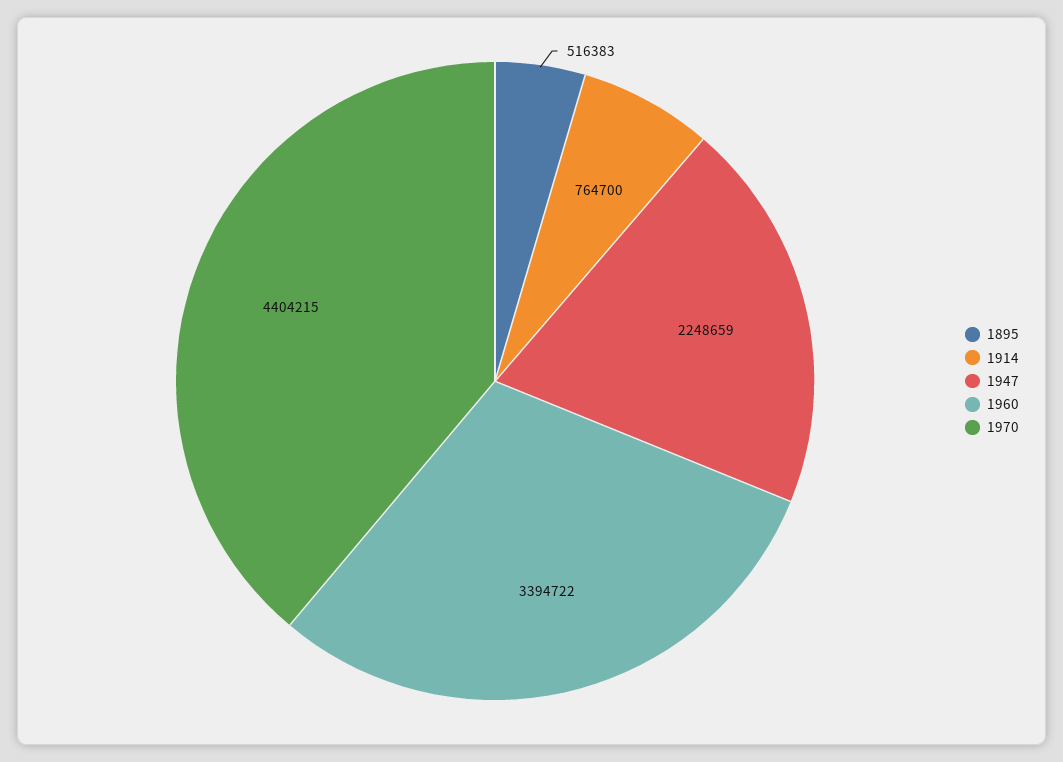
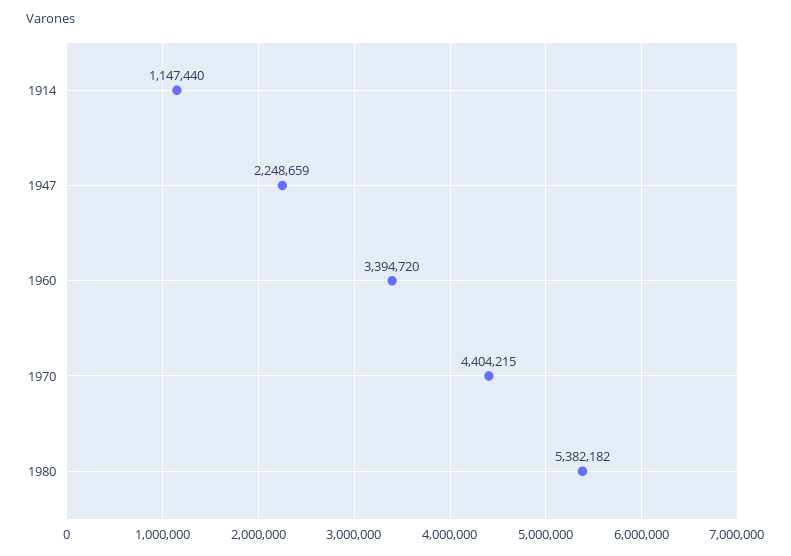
1895: 516383 -> none
1914: 764700 -> 1147440
1960: 3394722 -> 3394720
1980: none -> 5382182

